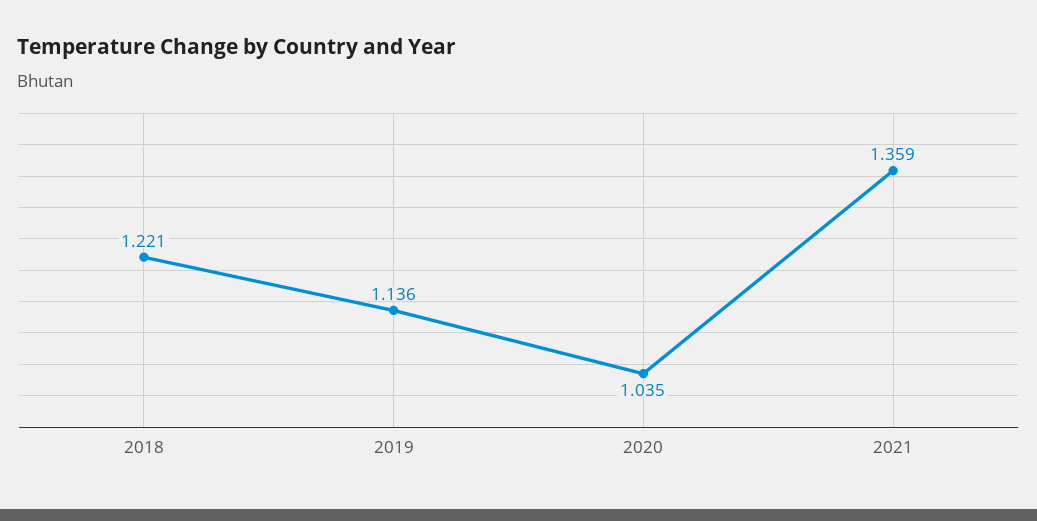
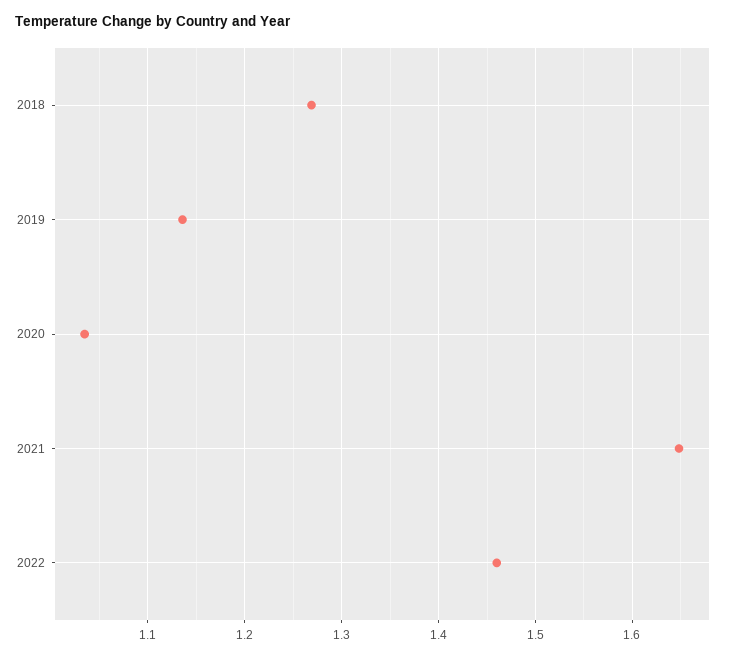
2018: 1.221 -> 1.27
2021: 1.359 -> 1.65
2022: none -> 1.46

